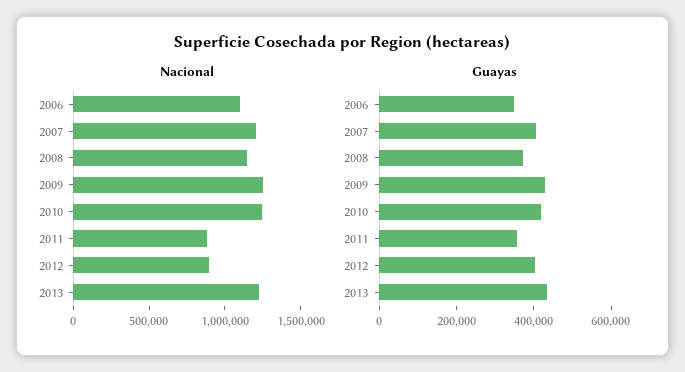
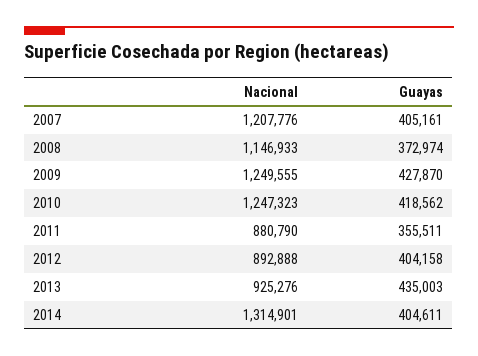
Nacional, 2006: 1100000 -> none
Nacional, 2013: 1200000 -> 925276
Guayas, 2006: 350000 -> none
Nacional, 2014: none -> 1314901
Guayas, 2014: none -> 404611

